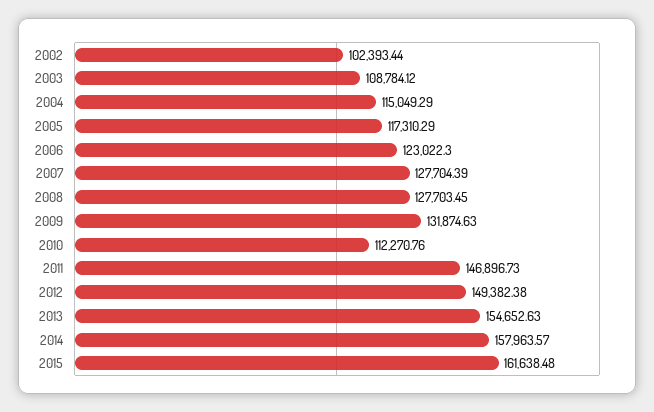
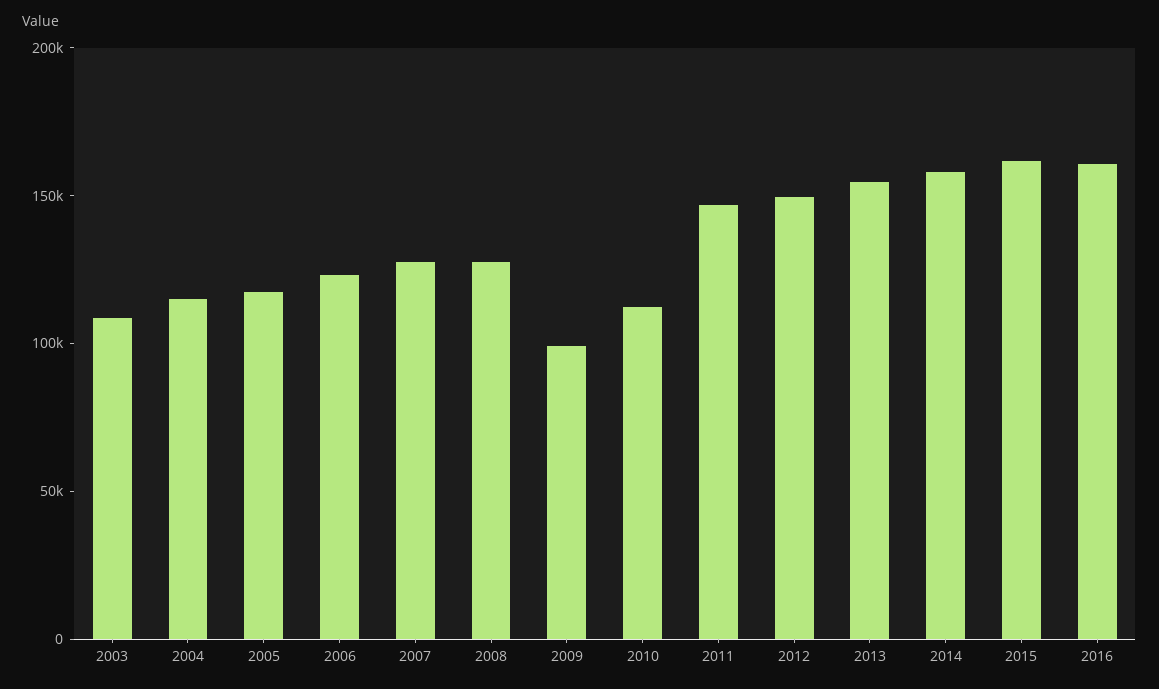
2002: 102393.44 -> none
2009: 131874.63 -> 100000
2016: none -> 160000

